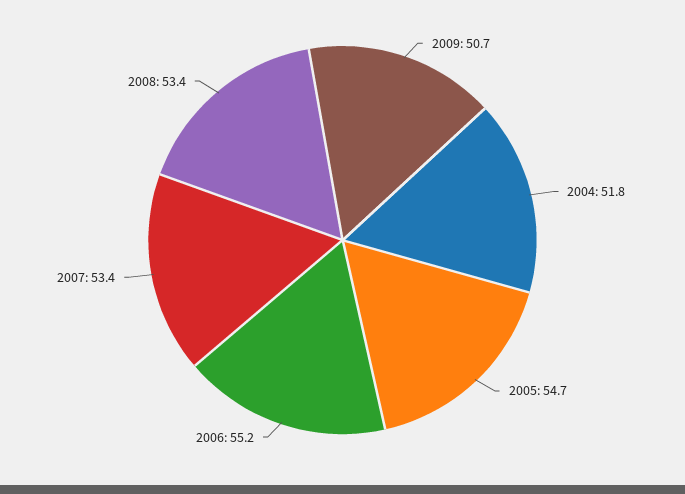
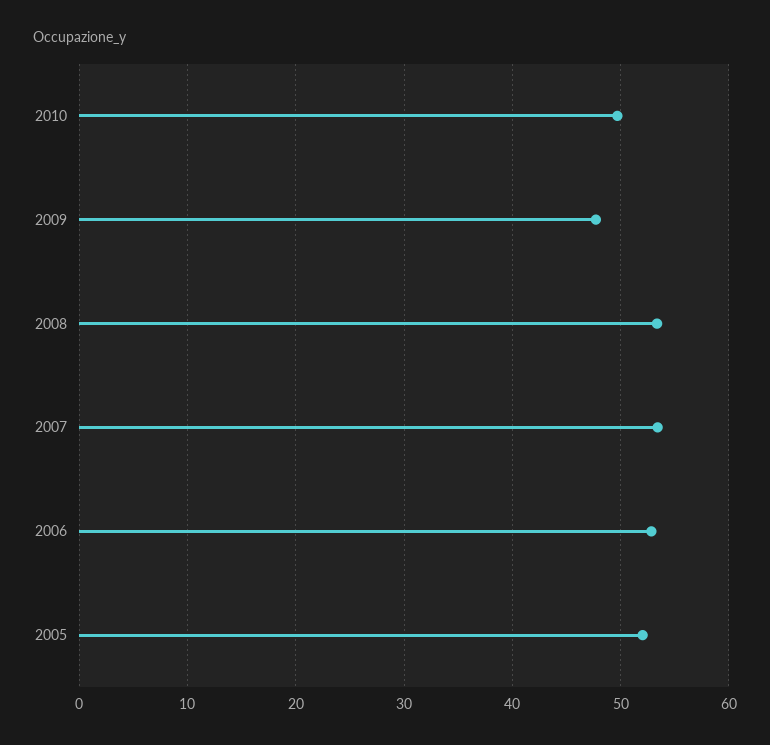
2009: 50.7 -> 48
2004: 51.8 -> none
2005: 54.7 -> 52
2006: 55.2 -> 53
2010: none -> 50

